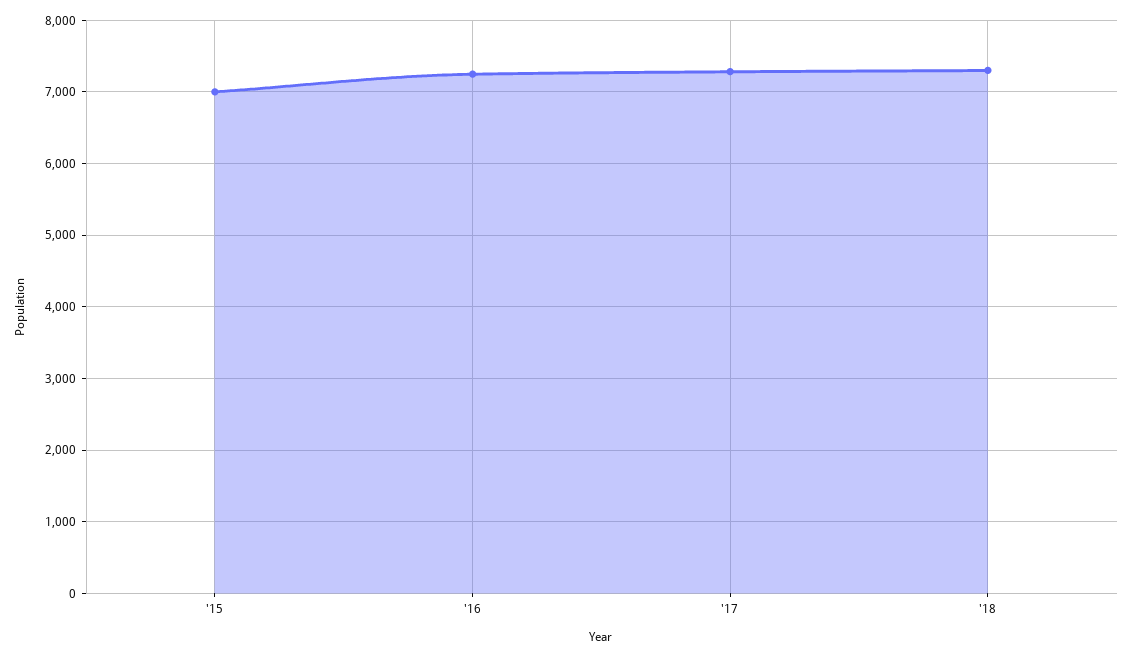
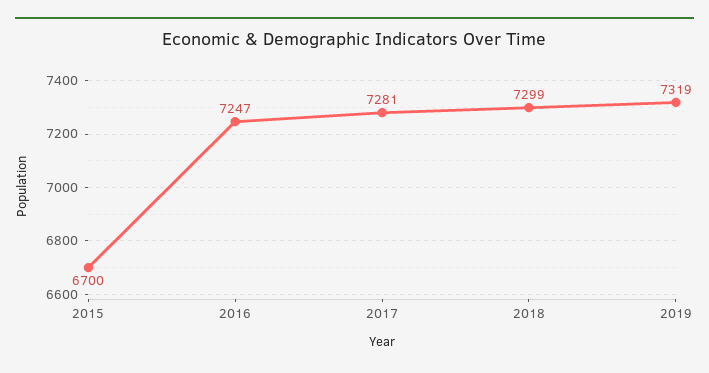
'15: 7000 -> 6700
2019: none -> 7319

